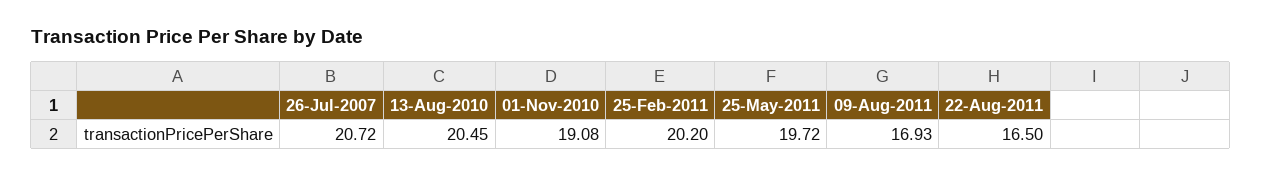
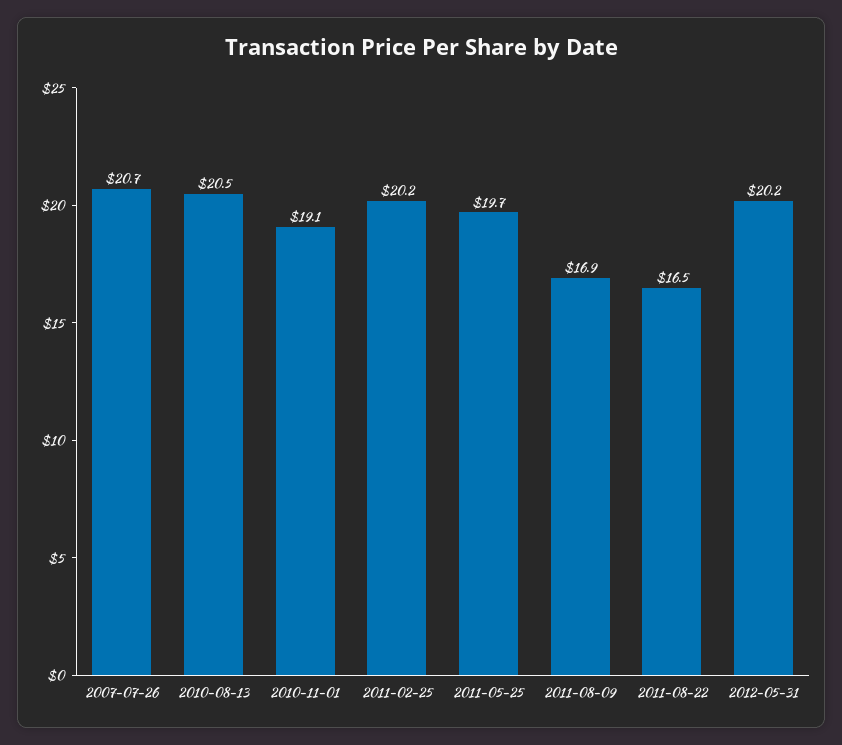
2012-05-31: none -> 20.2

